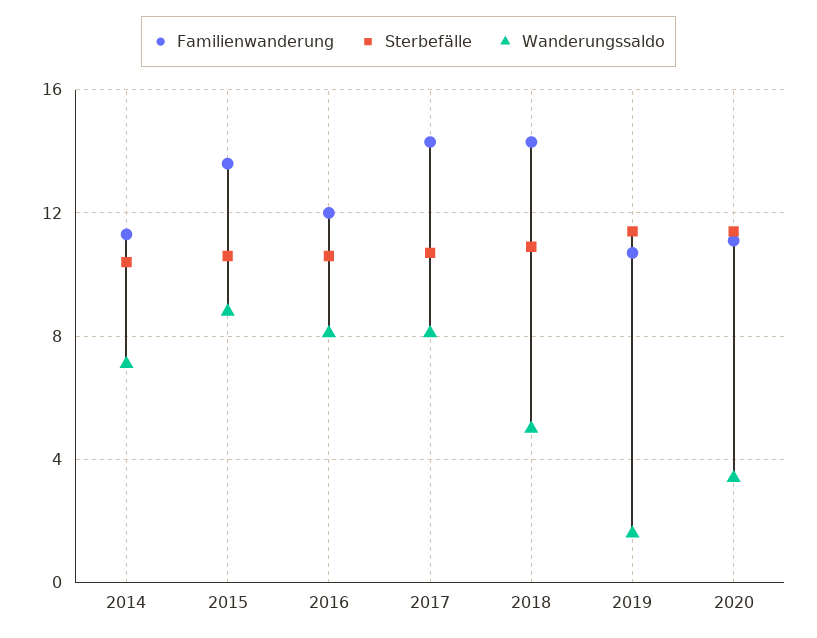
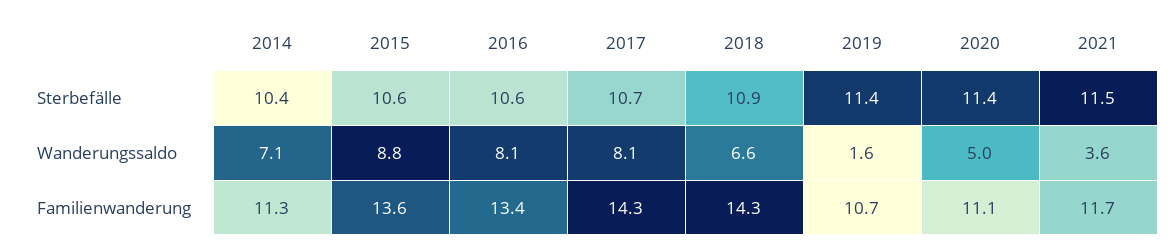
Familienwanderung, 2016: 12 -> 13.4
Wanderungssaldo, 2018: 5 -> 6.6
Wanderungssaldo, 2020: 3.5 -> 5
Sterbefälle, 2021: none -> 11.5
Wanderungssaldo, 2021: none -> 3.6
Familienwanderung, 2021: none -> 11.7

